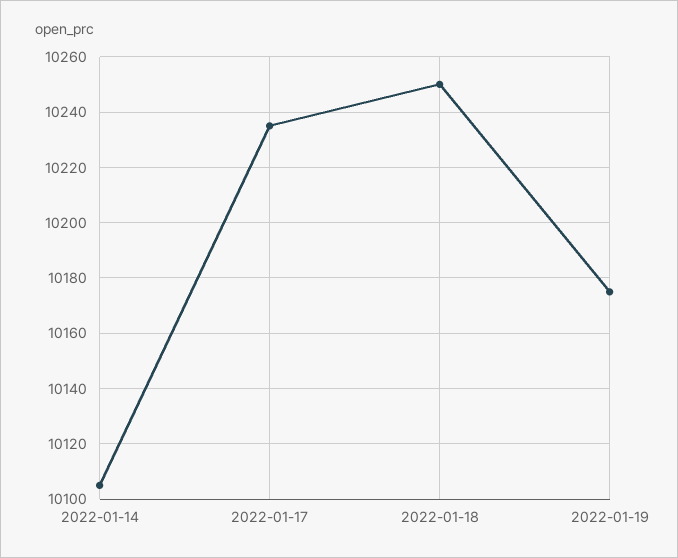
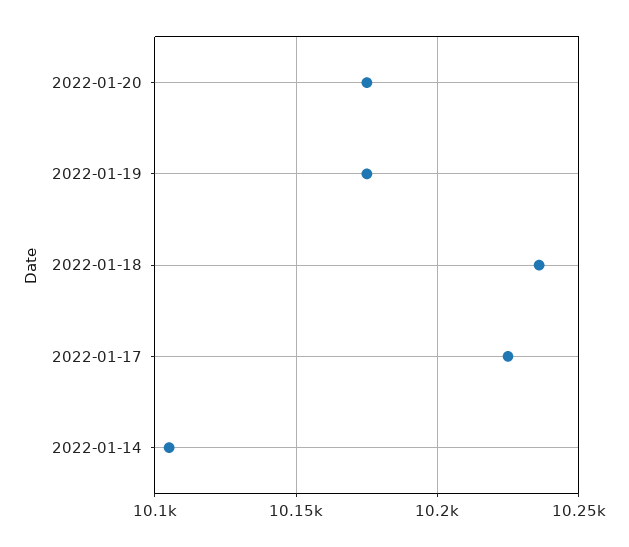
2022-01-17: 10235 -> 10225
2022-01-18: 10250 -> 10235
2022-01-20: none -> 10175

